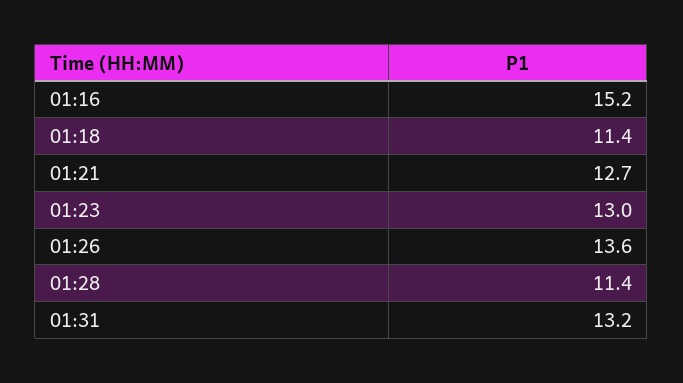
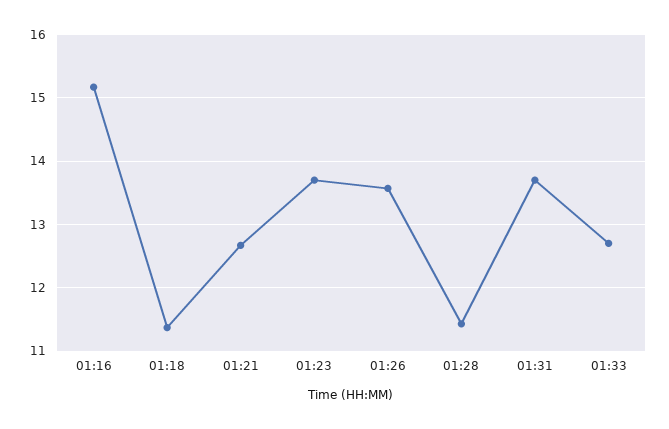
01:23: 13 -> 13.7
01:31: 13.2 -> 13.7
01:33: none -> 12.7

